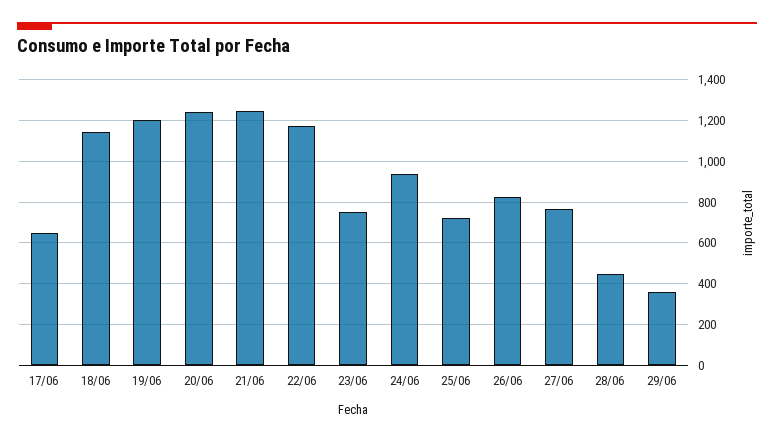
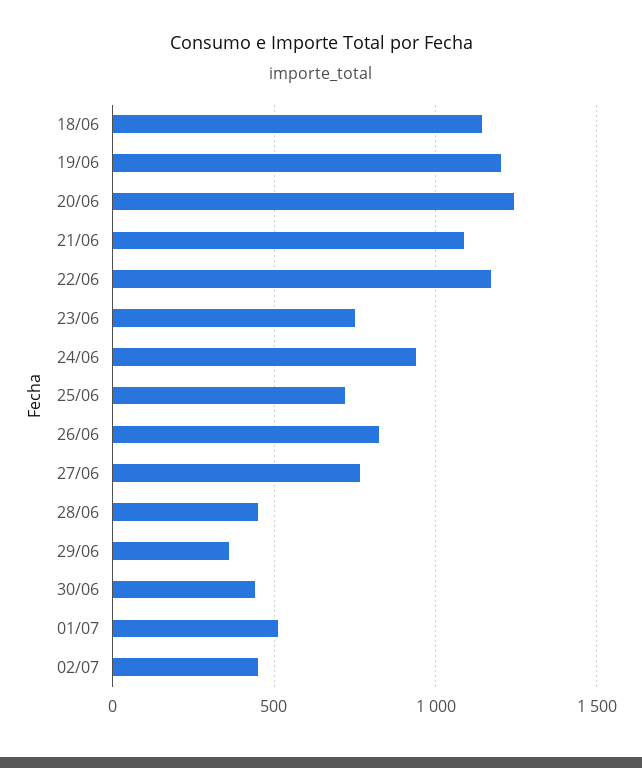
17/06: 650 -> none
21/06: 1250 -> 1100
30/06: none -> 450
01/07: none -> 500
02/07: none -> 450

